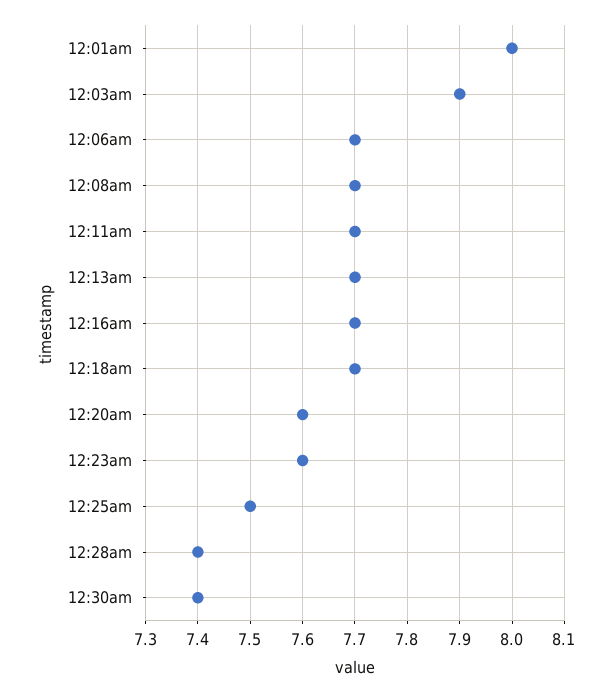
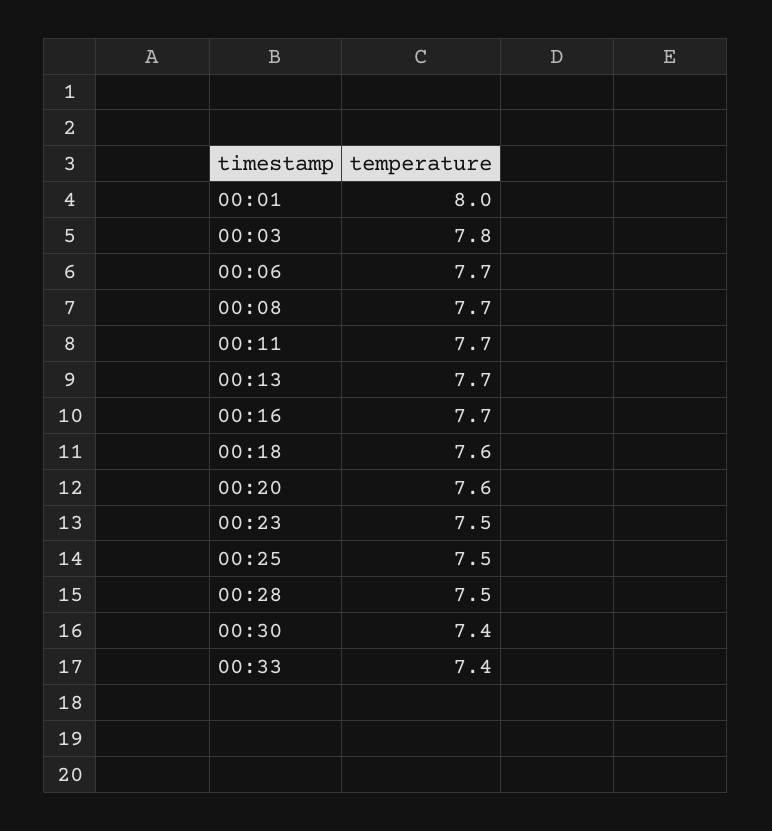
12:03am: 7.9 -> 7.8
12:18am: 7.7 -> 7.6
12:23am: 7.6 -> 7.5
12:28am: 7.4 -> 7.5
00:33: none -> 7.4

